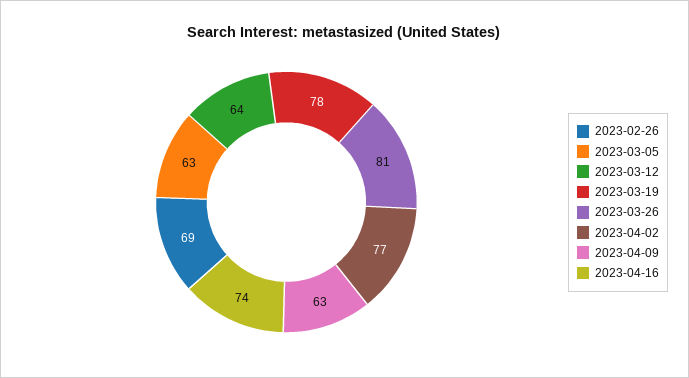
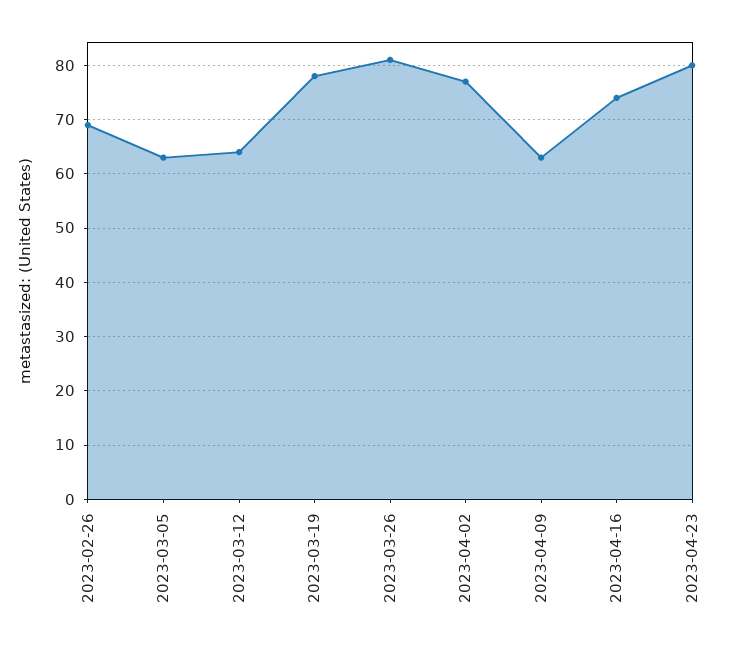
2023-04-23: none -> 80

